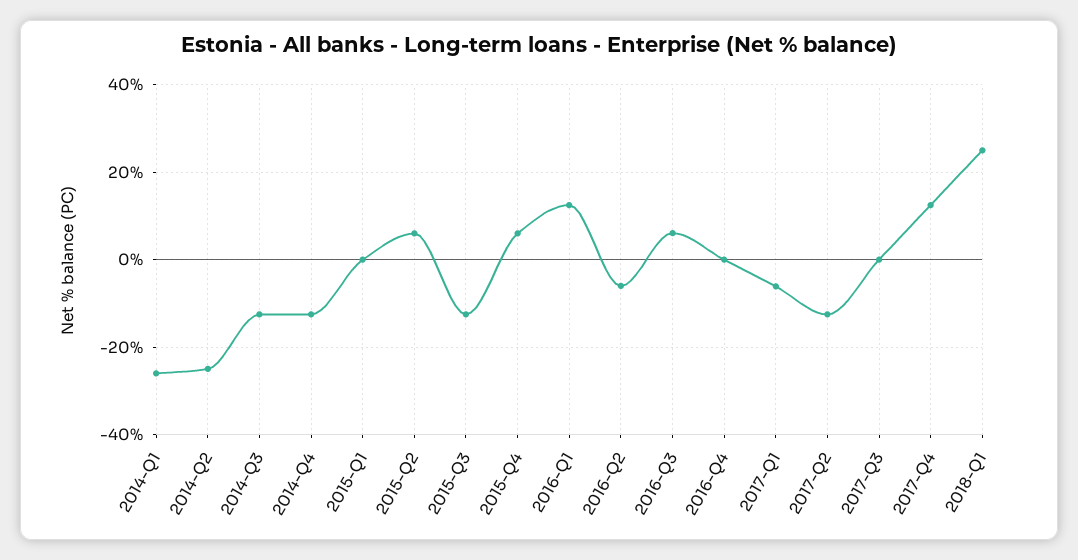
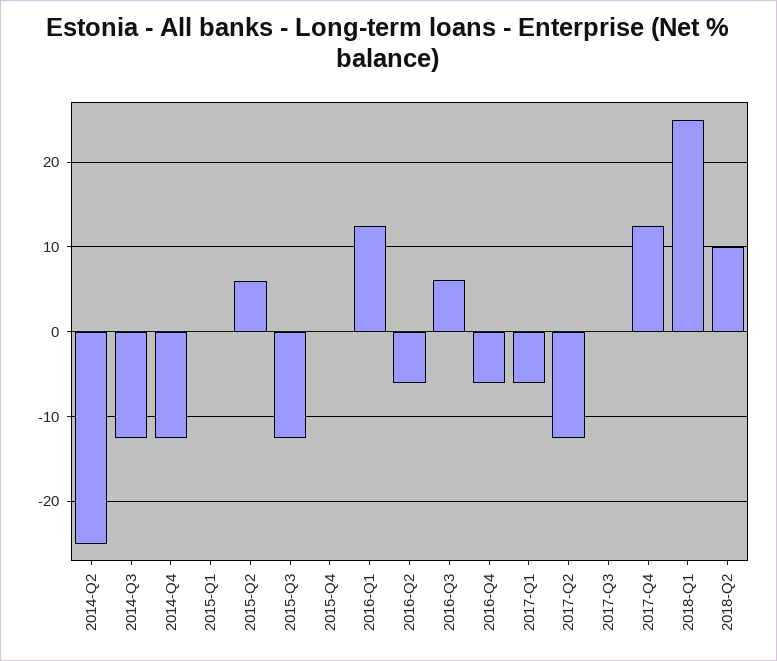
2014-Q1: -26 -> none
2015-Q4: 6 -> 0
2016-Q4: 0 -> -6
2018-Q2: none -> 10

